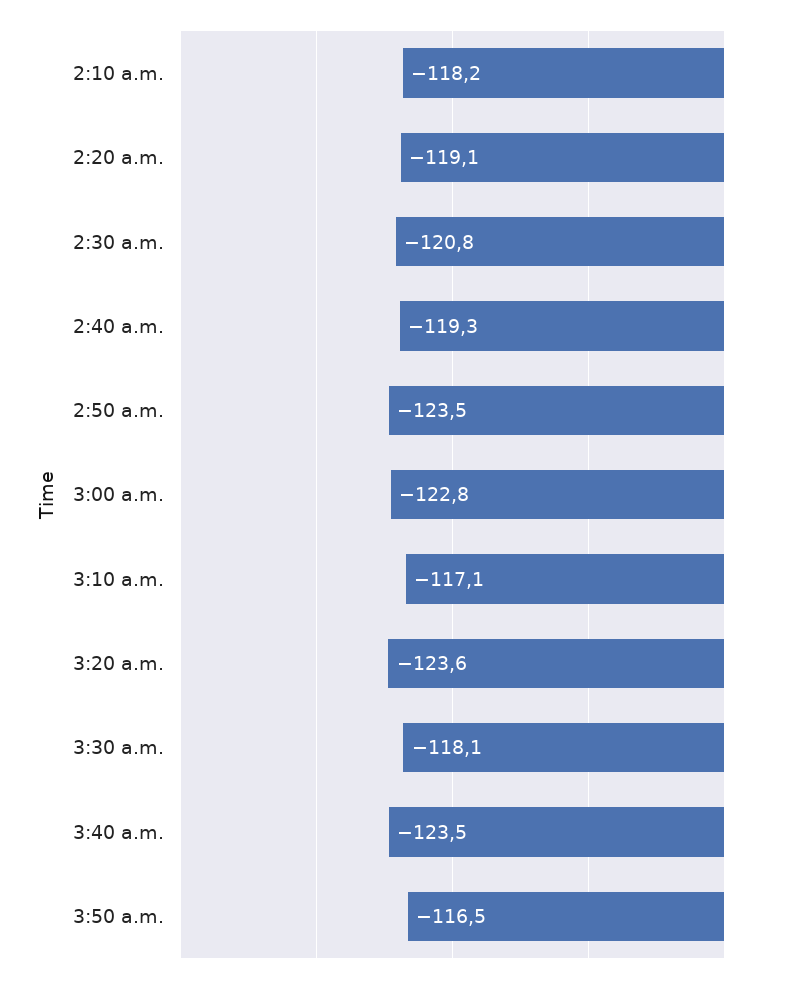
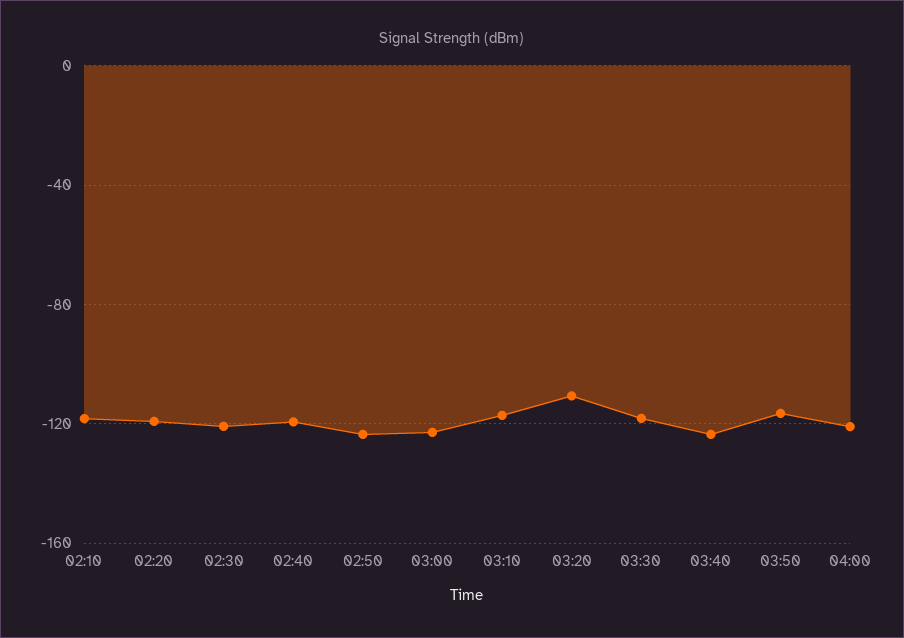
3:20 a.m.: -123.6 -> -110
04:00: none -> -120

